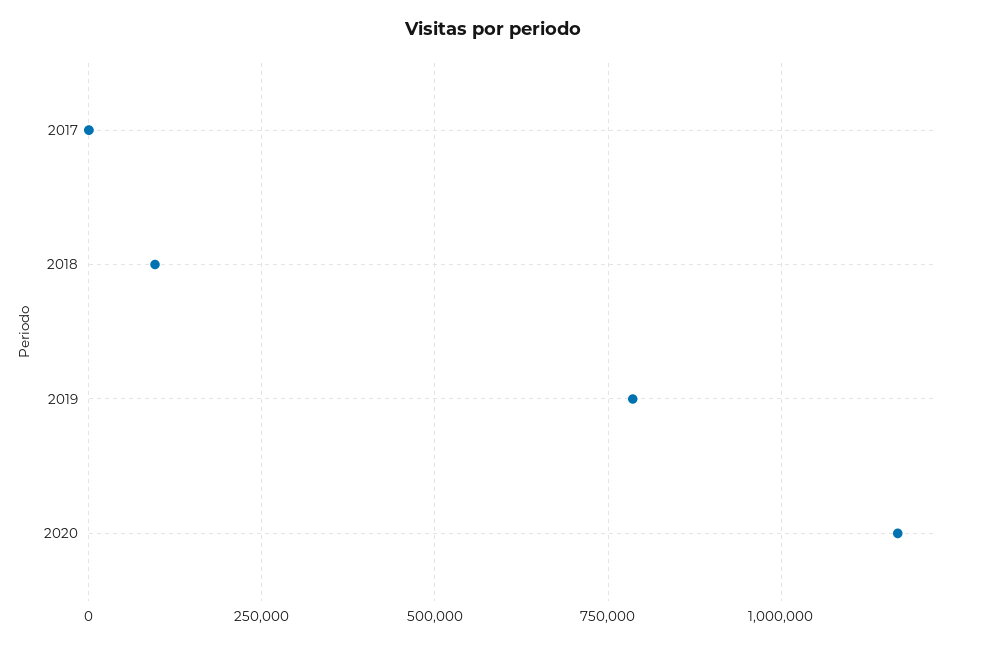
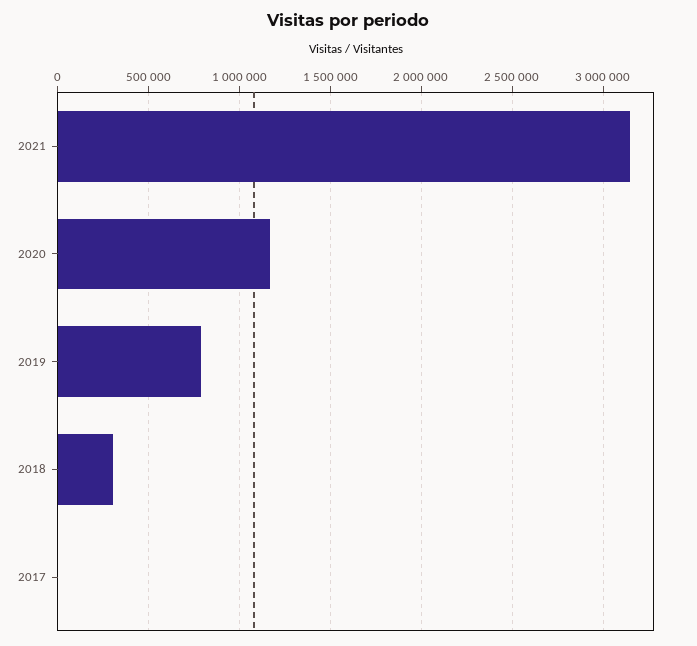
2018: 100000 -> 300000
2021: none -> 3150000

